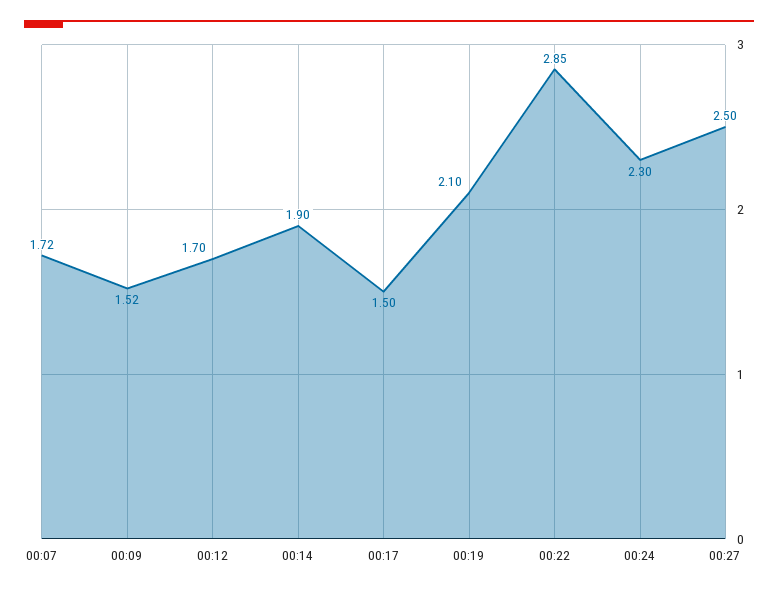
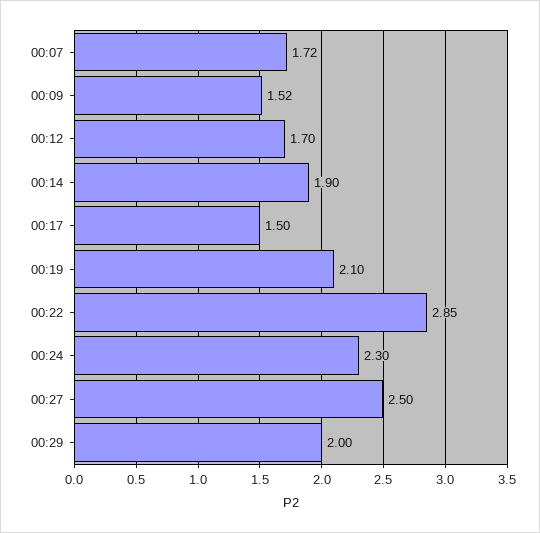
00:29: none -> 2

